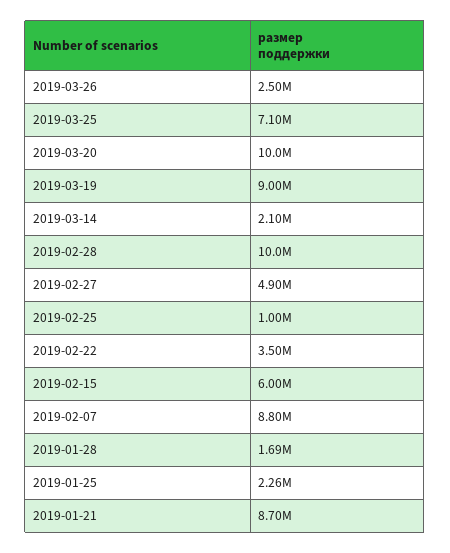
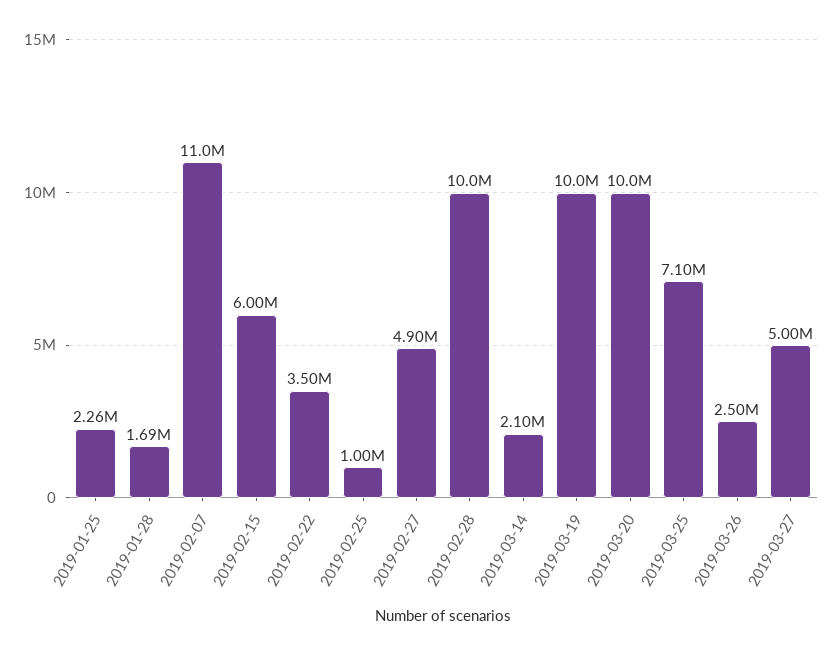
2019-03-19: 9000000 -> 10000000
2019-02-07: 8800000 -> 11000000
2019-01-21: 8700000 -> none
2019-03-27: none -> 5000000

